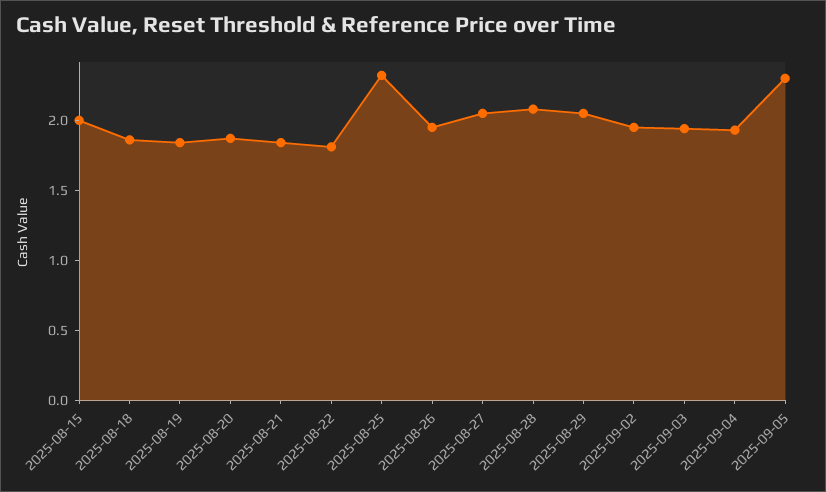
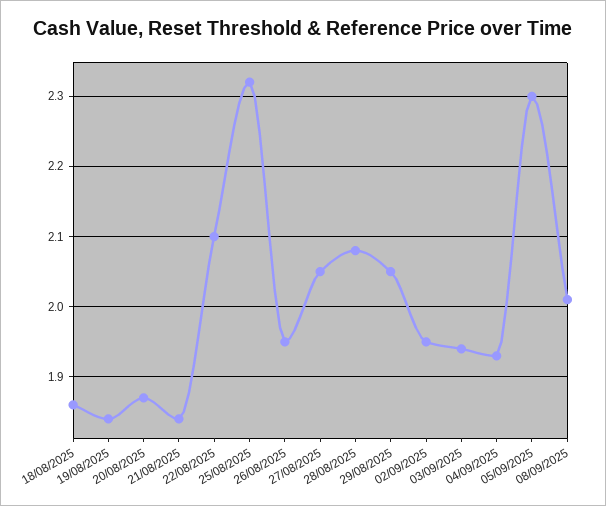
2025-08-15: 2 -> none
2025-08-22: 1.8 -> 2.1
08/09/2025: none -> 2.01

